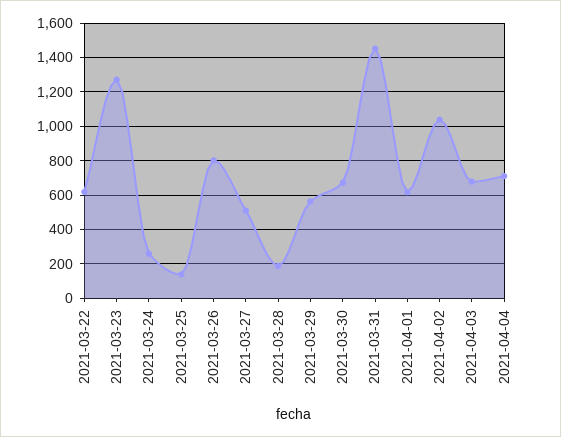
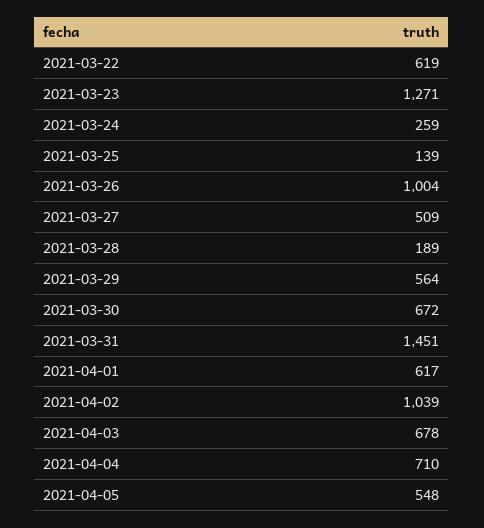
2021-03-26: 800 -> 1004
2021-04-05: none -> 548

